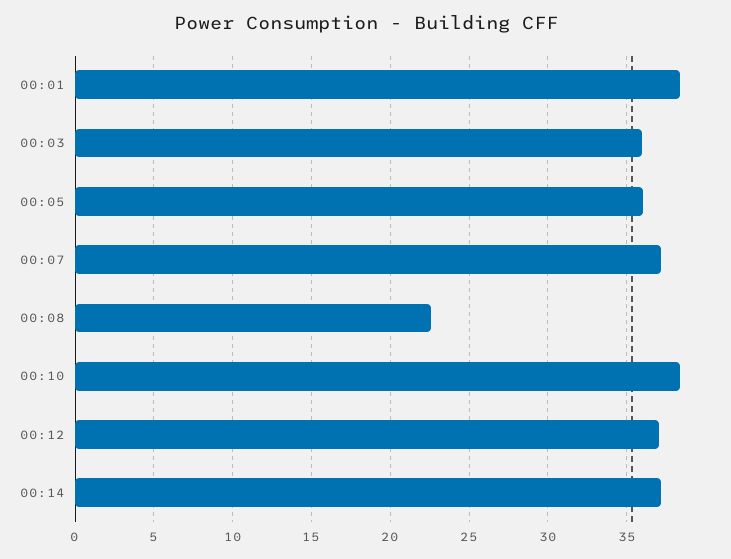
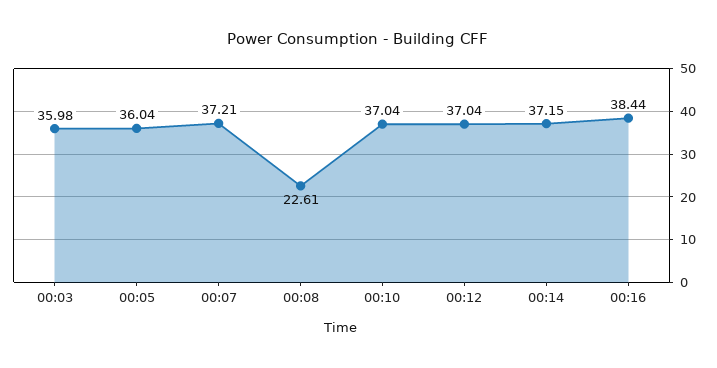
00:01: 38.5 -> none
00:10: 38.5 -> 37.04
00:16: none -> 38.44

